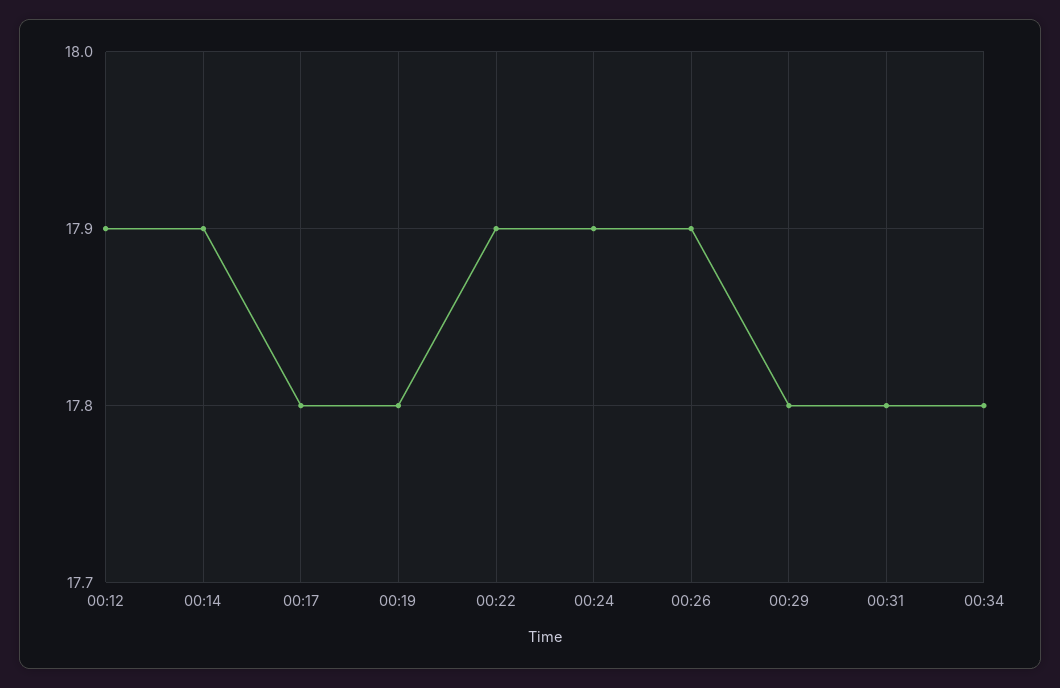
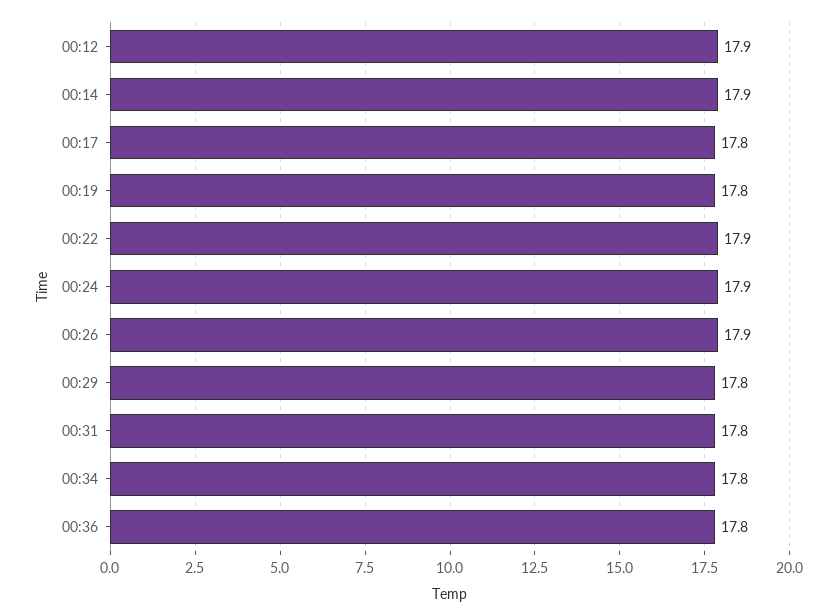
00:36: none -> 17.8

